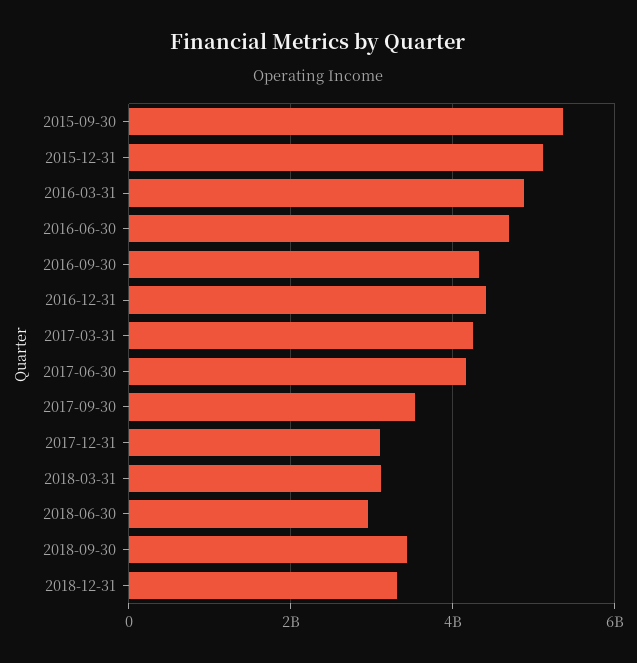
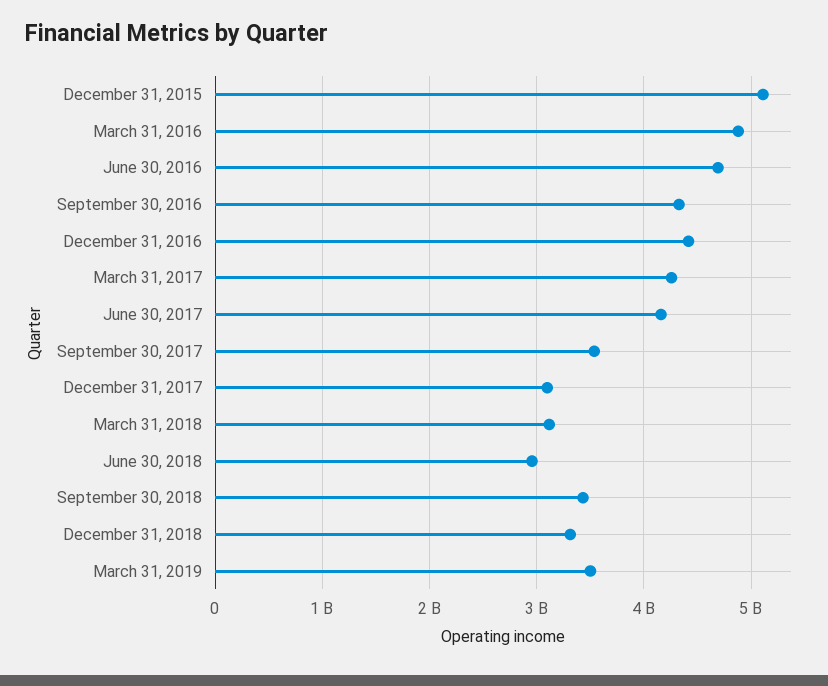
2015-09-30: 5400000000 -> none
March 31, 2019: none -> 3500000000

